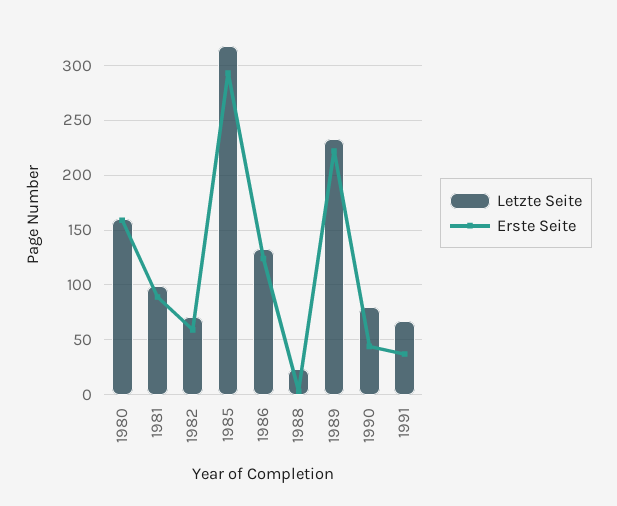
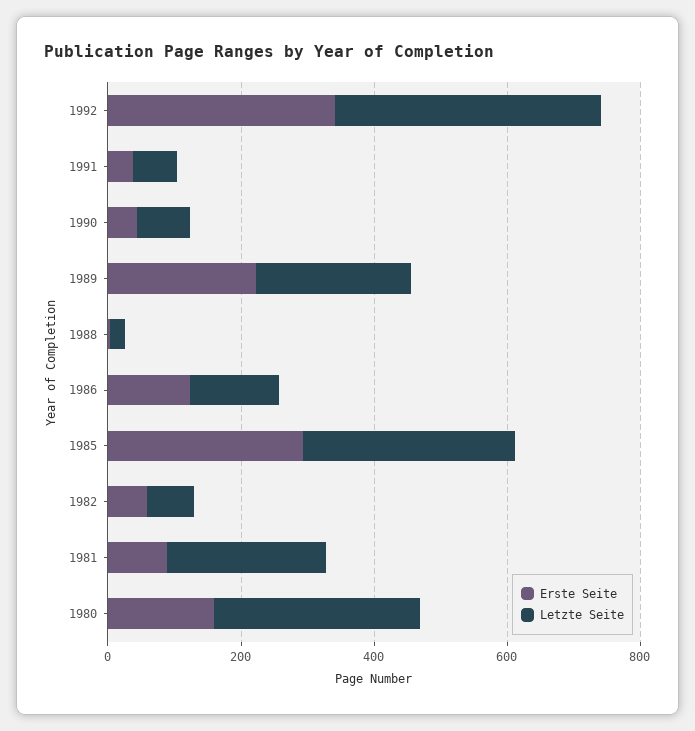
Letzte Seite, 1980: 160 -> 300
Letzte Seite, 1981: 100 -> 250
Erste Seite, 1992: none -> 350
Letzte Seite, 1992: none -> 400

